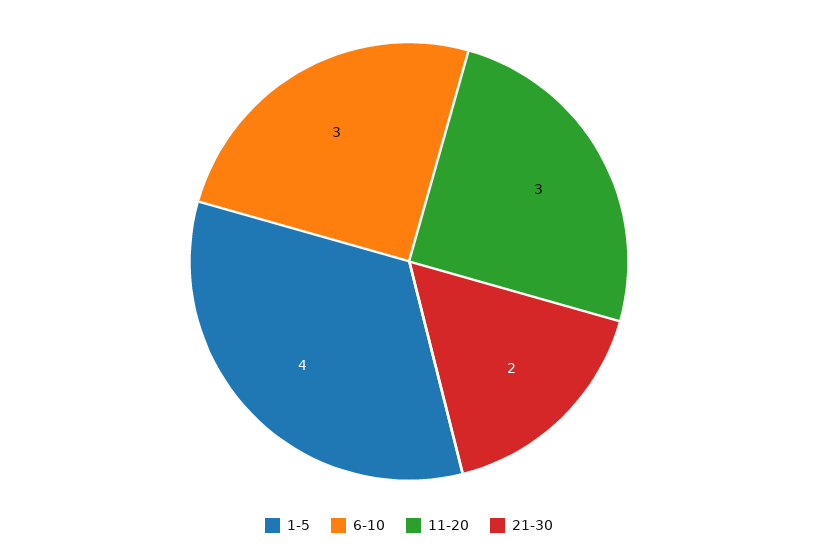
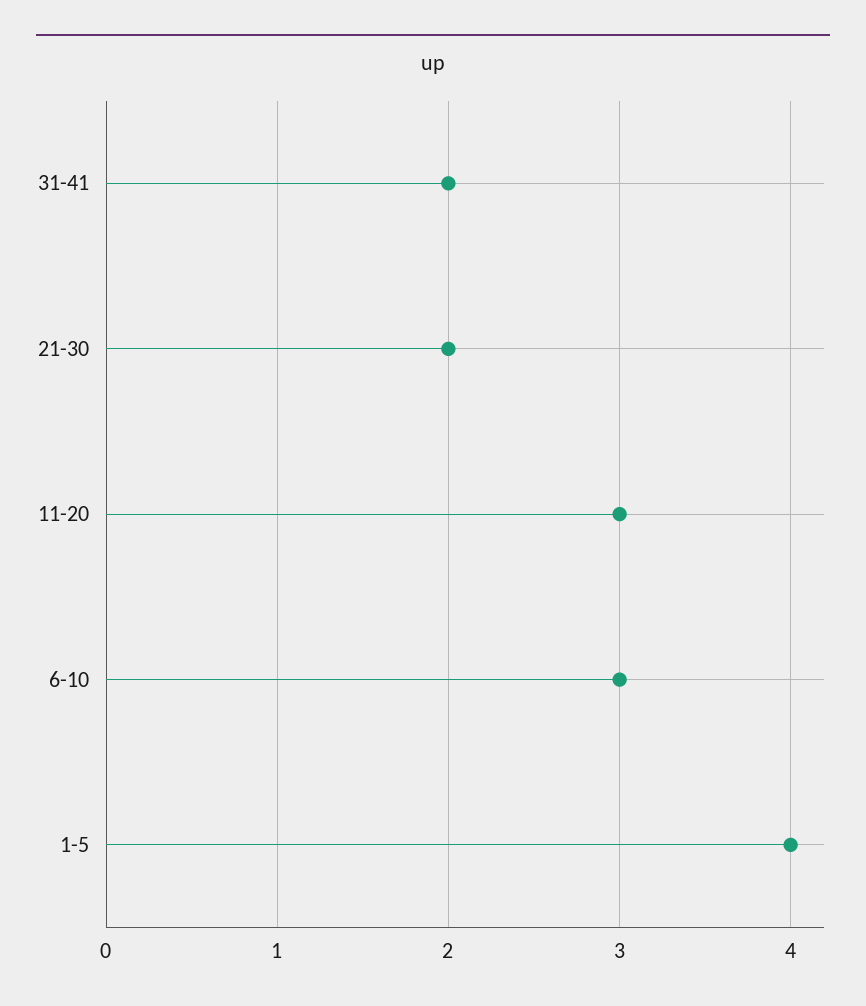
31-41: none -> 2

